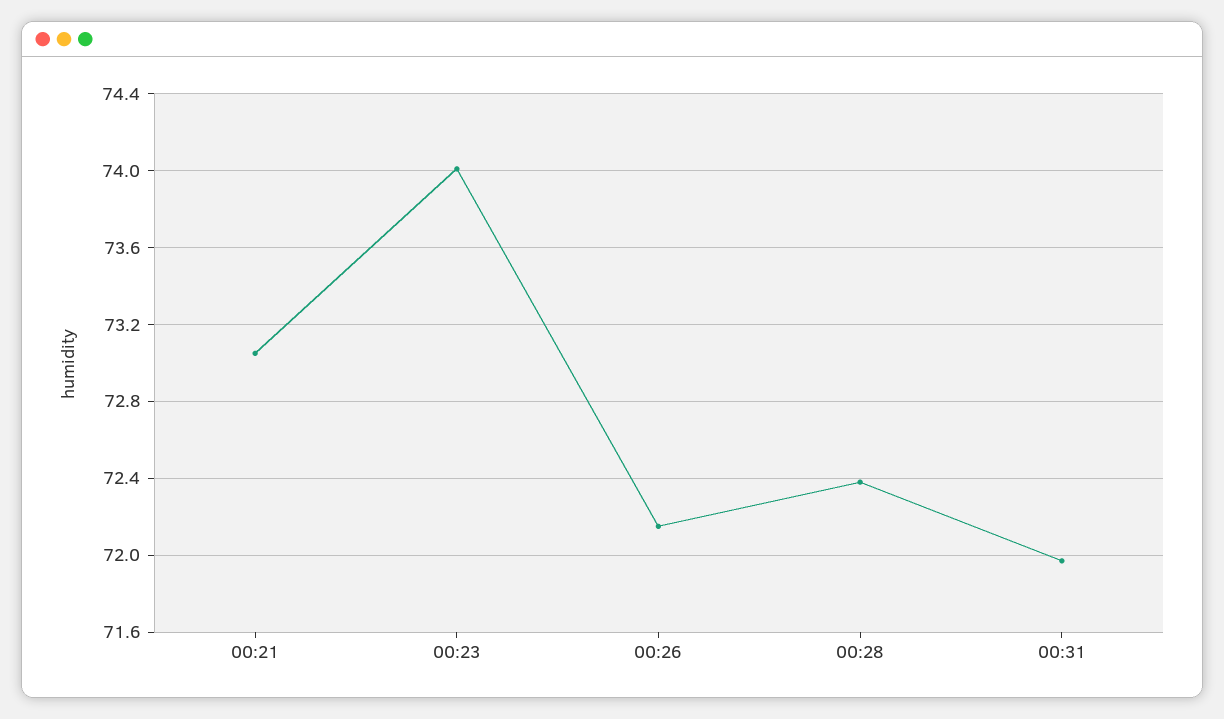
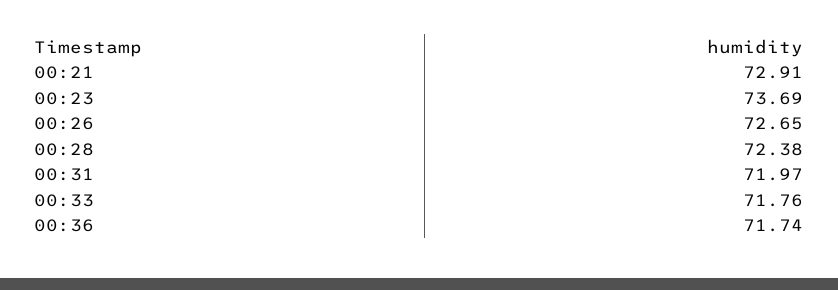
00:21: 73.05 -> 72.91
00:23: 74 -> 73.69
00:26: 72.15 -> 72.65
00:33: none -> 71.76
00:36: none -> 71.74

